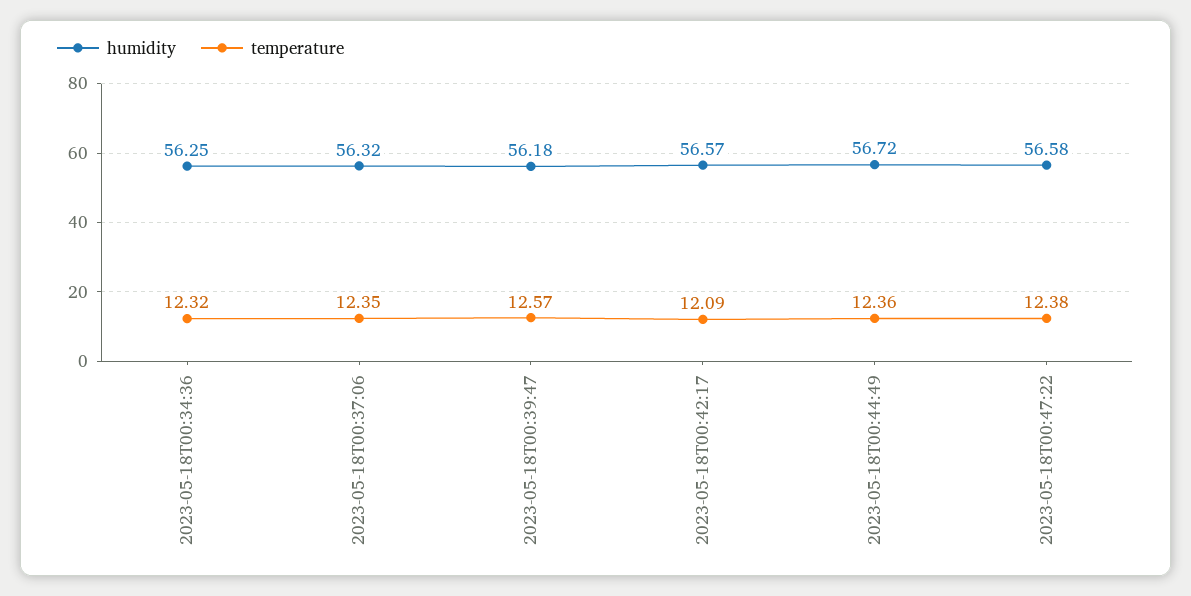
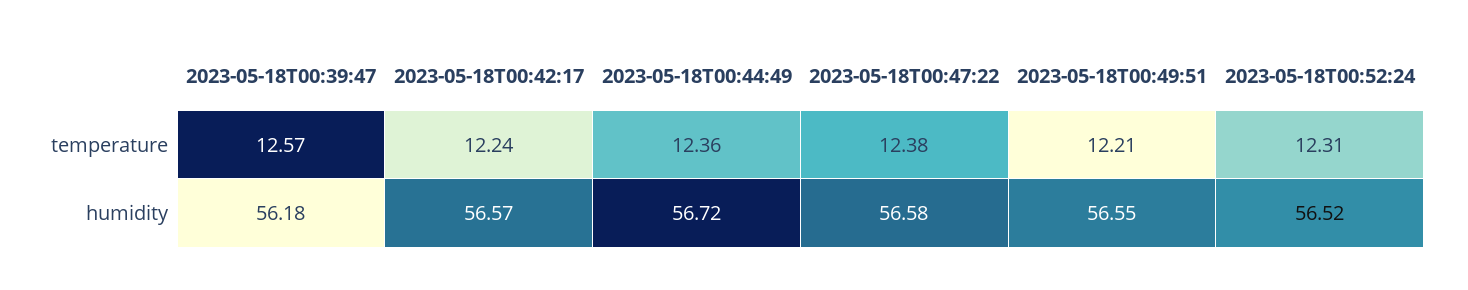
humidity, 2023-05-18T00:34:36: 56.25 -> none
temperature, 2023-05-18T00:34:36: 12.32 -> none
humidity, 2023-05-18T00:37:06: 56.32 -> none
temperature, 2023-05-18T00:37:06: 12.35 -> none
temperature, 2023-05-18T00:42:17: 12.09 -> 12.24
temperature, 2023-05-18T00:49:51: none -> 12.21
temperature, 2023-05-18T00:52:24: none -> 12.31
humidity, 2023-05-18T00:49:51: none -> 56.55
humidity, 2023-05-18T00:52:24: none -> 56.52

